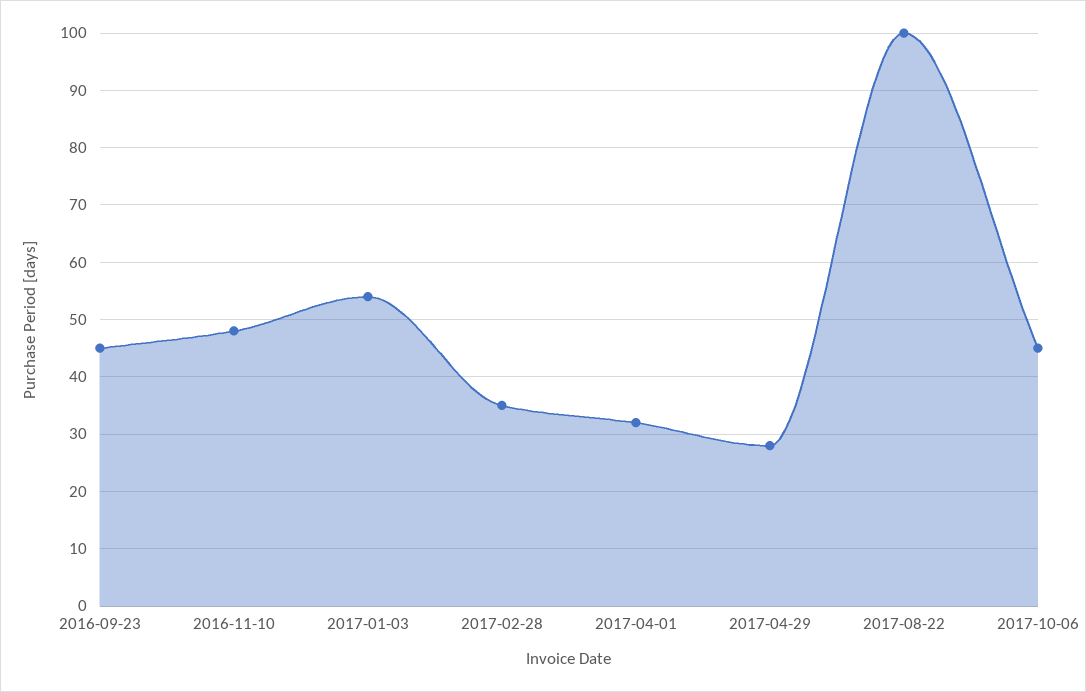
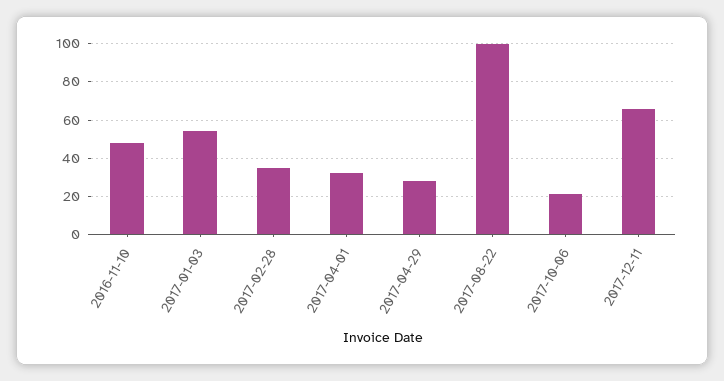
2016-09-23: 45 -> none
2017-10-06: 45 -> 20
2017-12-11: none -> 65

